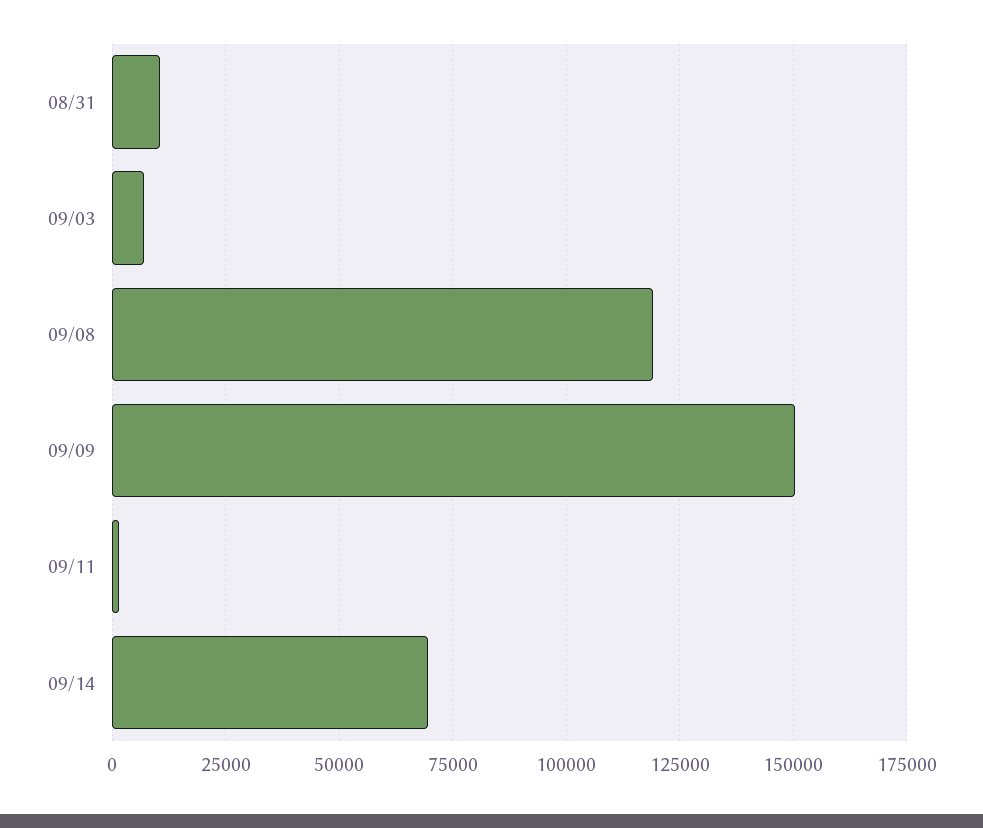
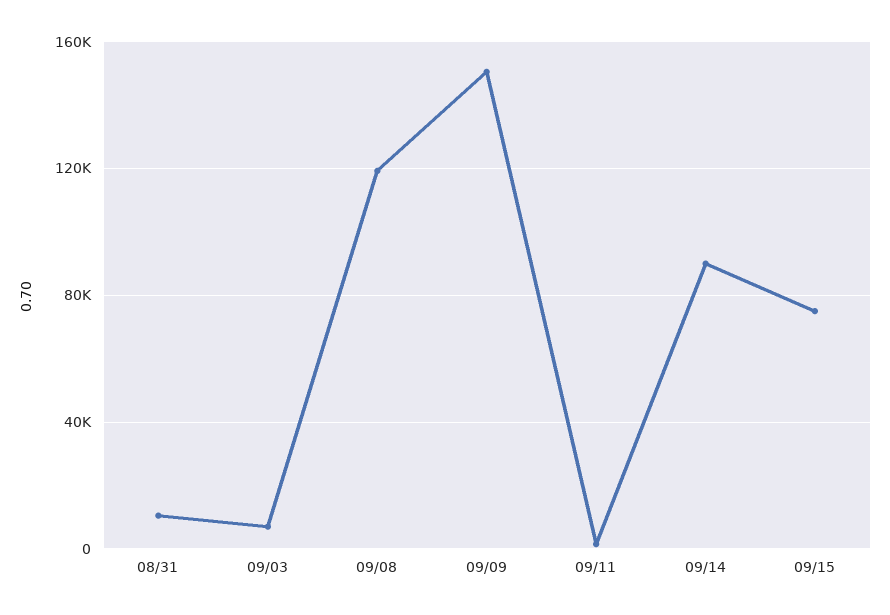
09/14: 70000 -> 90000
09/15: none -> 75000

